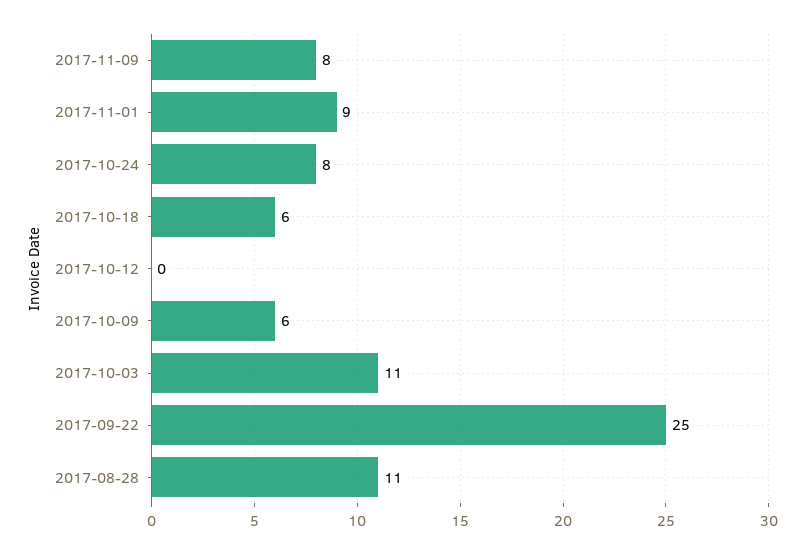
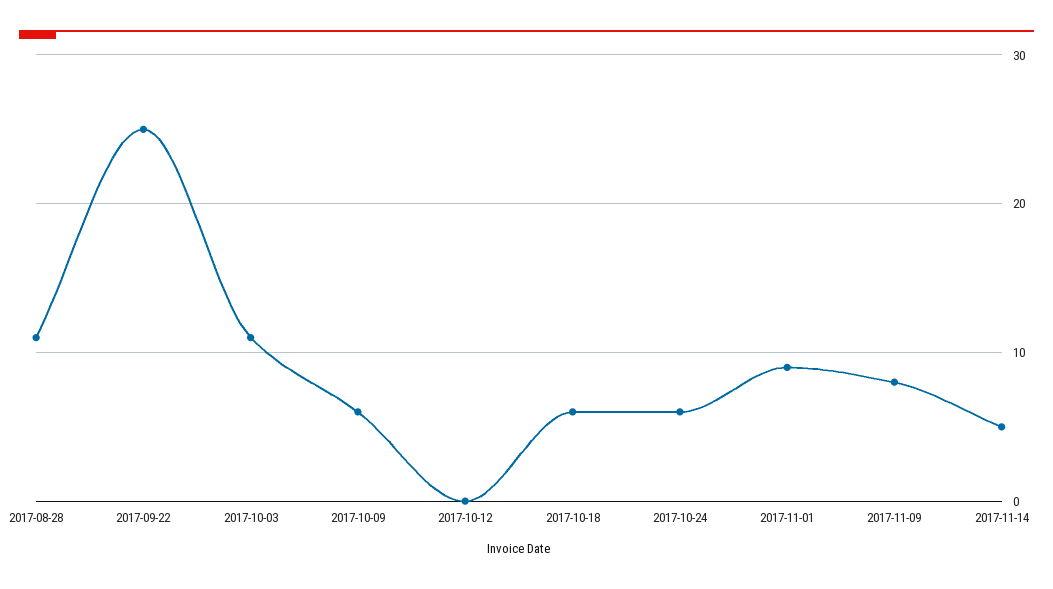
2017-10-24: 8 -> 6
2017-11-14: none -> 5

